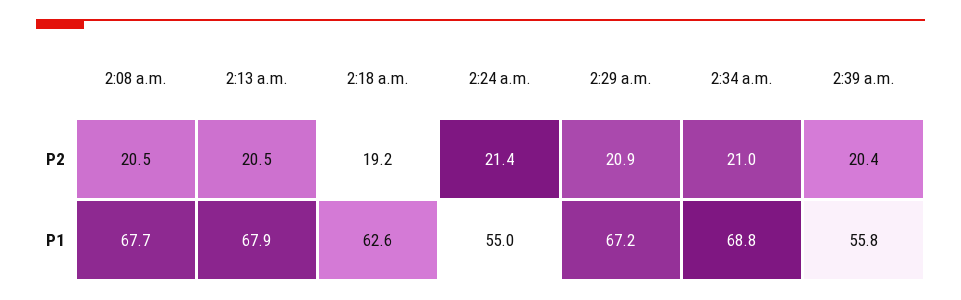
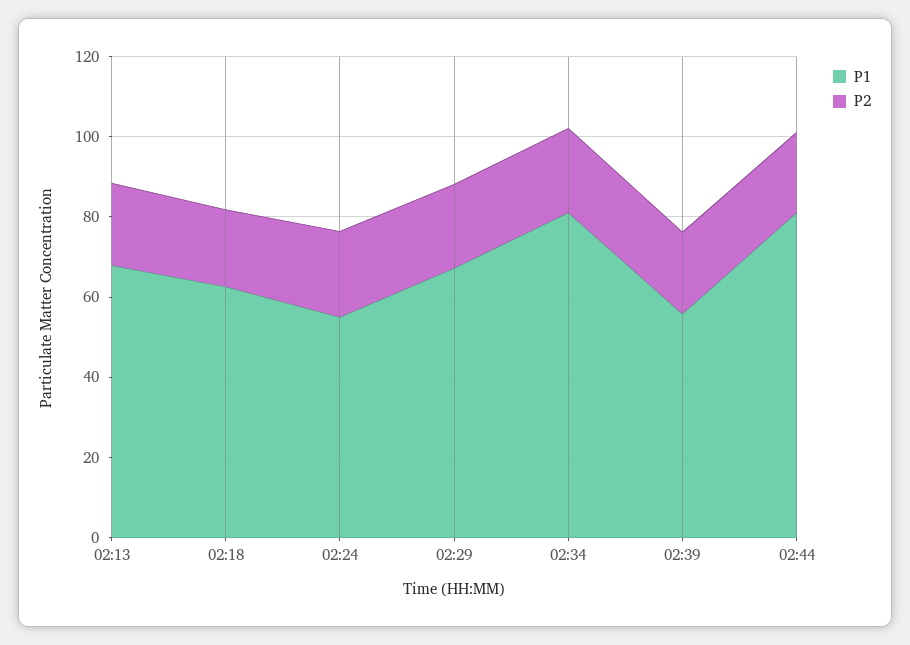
P2, 2:08 a.m.: 20.5 -> none
P1, 2:08 a.m.: 67.7 -> none
P1, 2:34 a.m.: 68.8 -> 80
P1, 02:44: none -> 80
P2, 02:44: none -> 20

